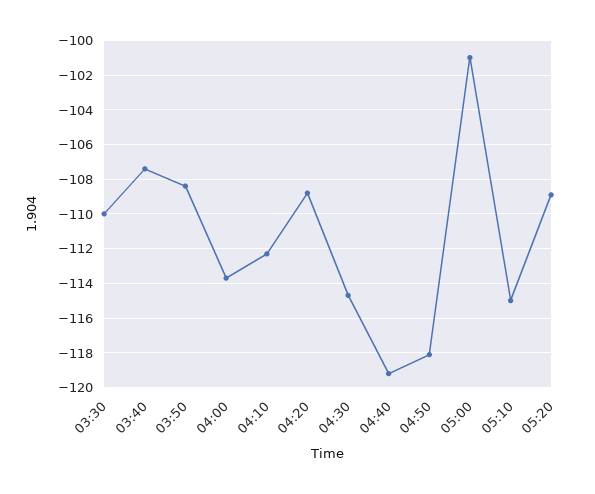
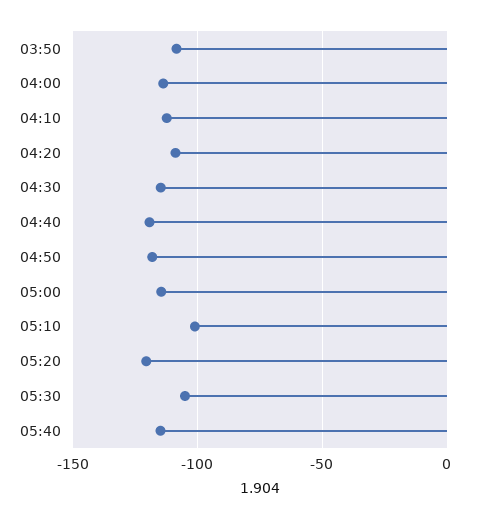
03:30: -110 -> none
03:40: -107.5 -> none
05:00: -101 -> -115
05:10: -115 -> -100
05:20: -109 -> -120
05:30: none -> -105
05:40: none -> -115

